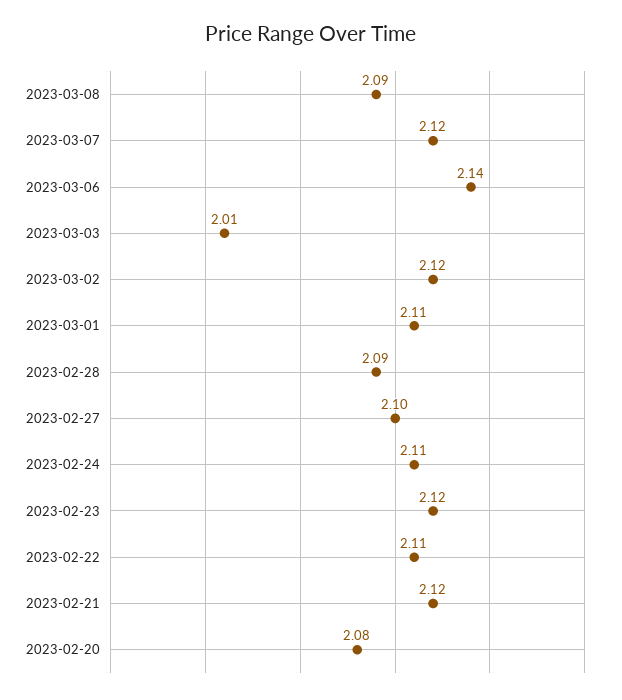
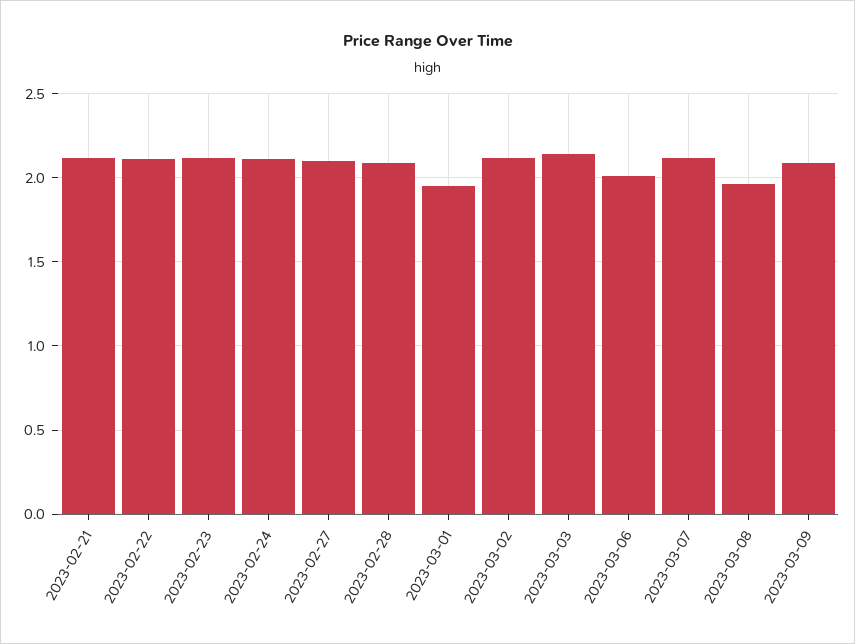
2023-03-08: 2.09 -> 1.95
2023-03-06: 2.14 -> 2
2023-03-03: 2.01 -> 2.15
2023-03-01: 2.11 -> 1.95
2023-02-20: 2.08 -> none
2023-03-09: none -> 2.1

